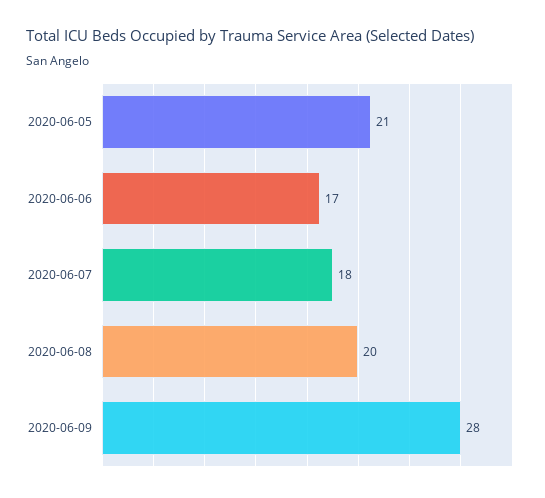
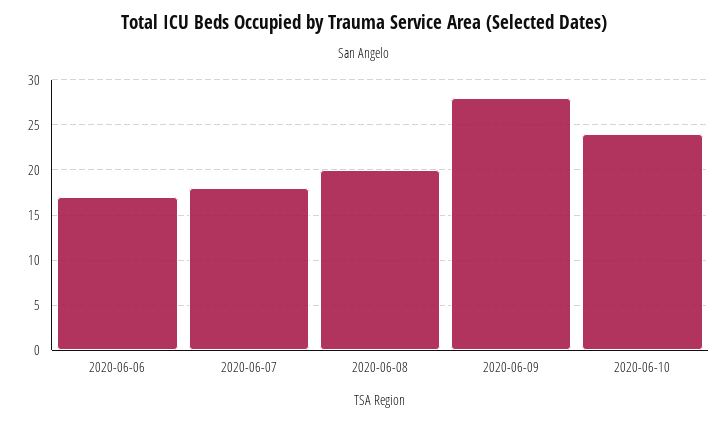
2020-06-05: 21 -> none
2020-06-10: none -> 24

